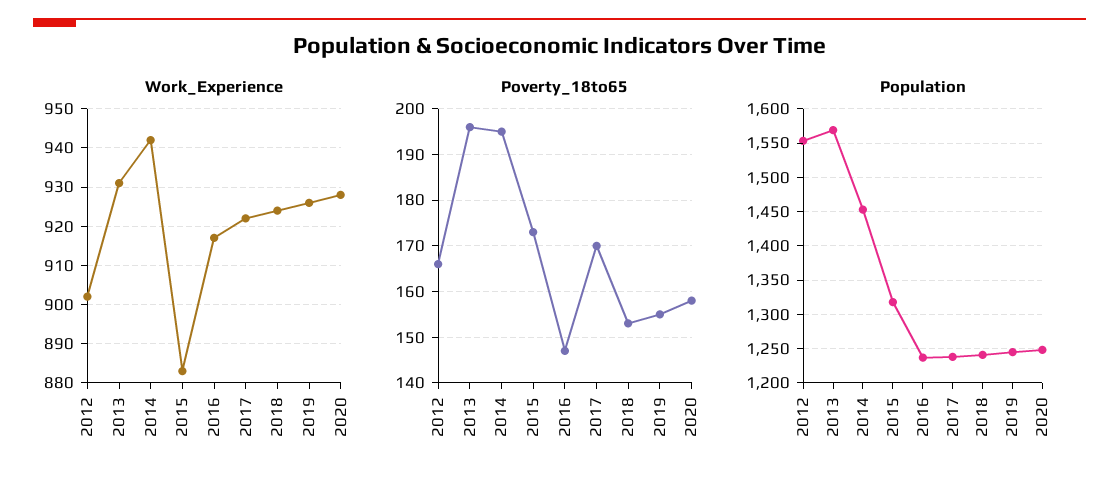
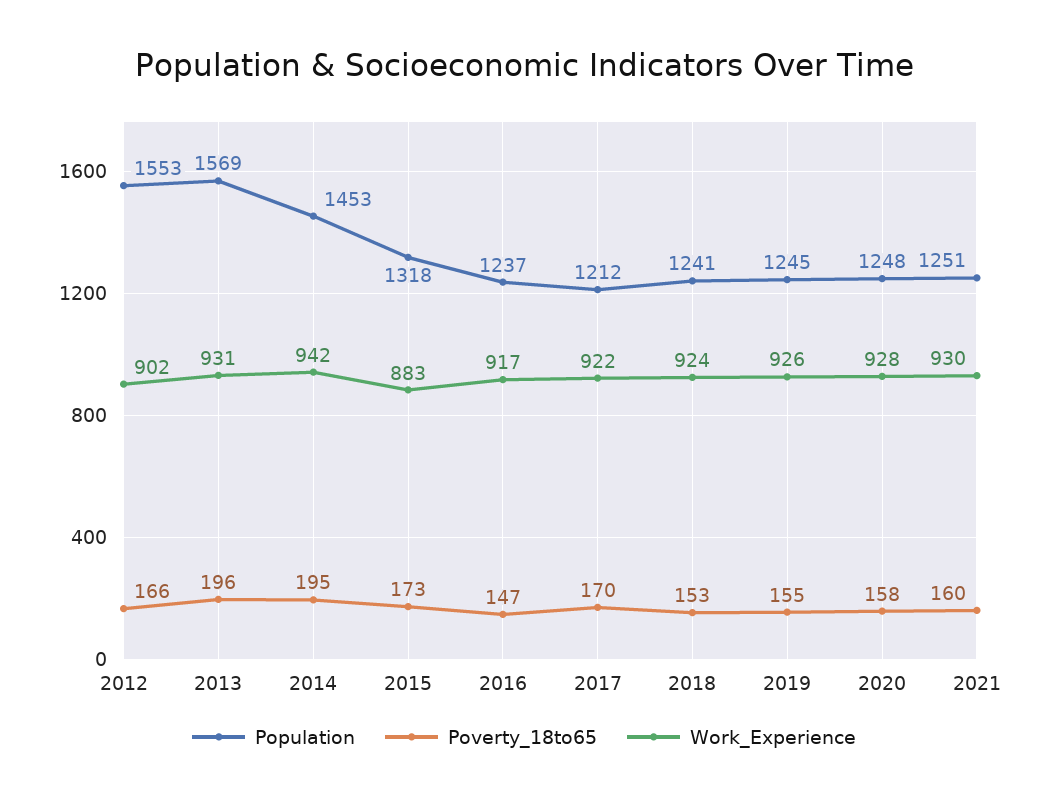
Population, 2017: 1240 -> 1212
Population, 2021: none -> 1251
Poverty_18to65, 2021: none -> 160
Work_Experience, 2021: none -> 930

